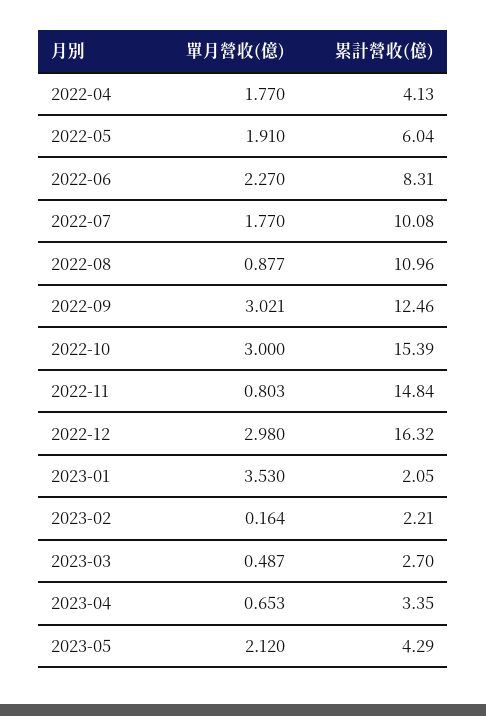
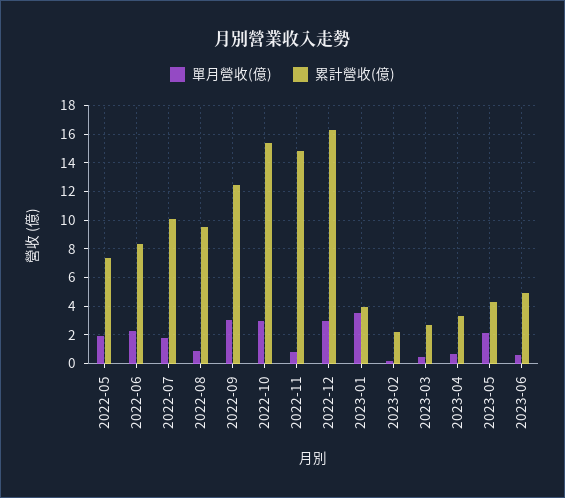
單月營收(億), 2022-04: 1.77 -> none
累計營收(億), 2022-04: 4.13 -> none
累計營收(億), 2022-05: 6.04 -> 7.5
累計營收(億), 2022-08: 10.96 -> 9.5
累計營收(億), 2023-01: 2.05 -> 4
單月營收(億), 2023-06: none -> 0.5
累計營收(億), 2023-06: none -> 5

